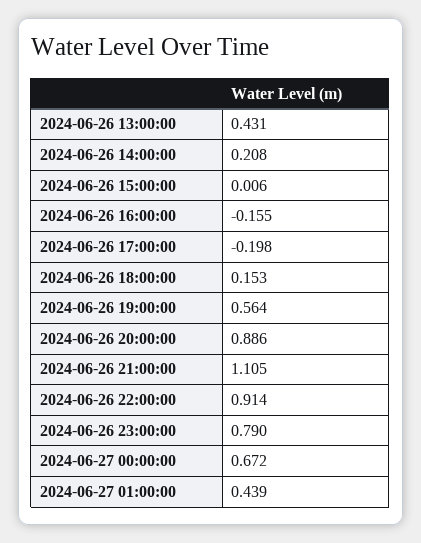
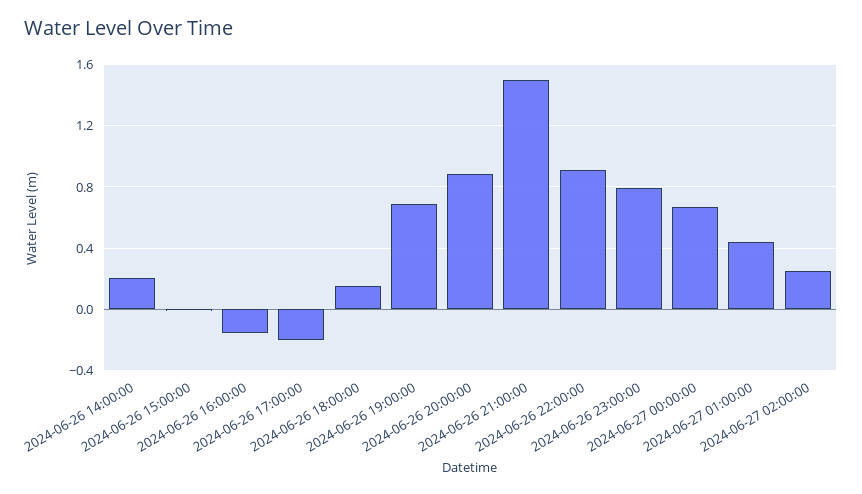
2024-06-26 13:00:00: 0.431 -> none
2024-06-26 19:00:00: 0.564 -> 0.7
2024-06-26 21:00:00: 1.105 -> 1.5
2024-06-27 02:00:00: none -> 0.25

